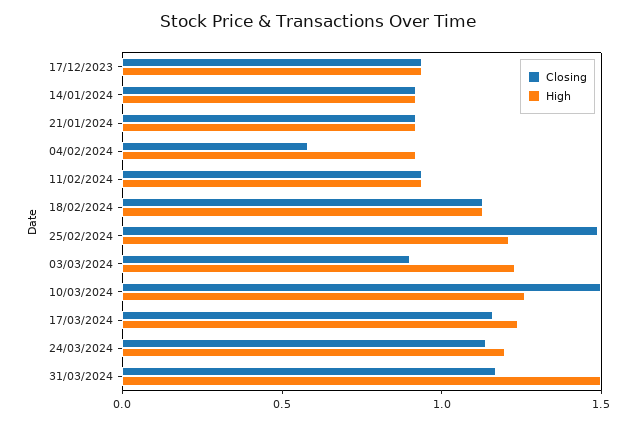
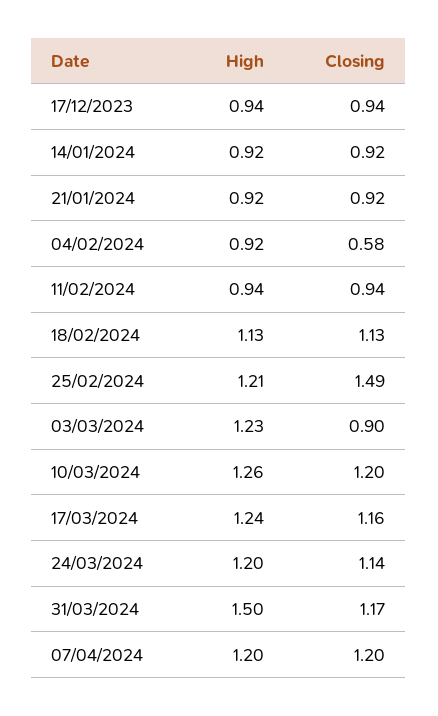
Closing, 10/03/2024: 1.5 -> 1.2
High, 07/04/2024: none -> 1.2
Closing, 07/04/2024: none -> 1.2

